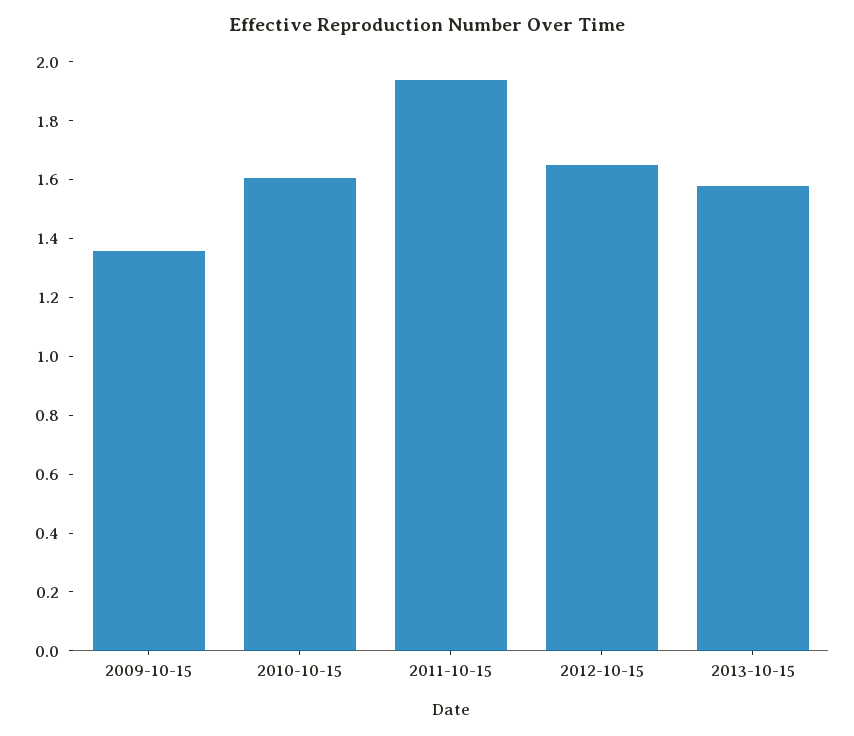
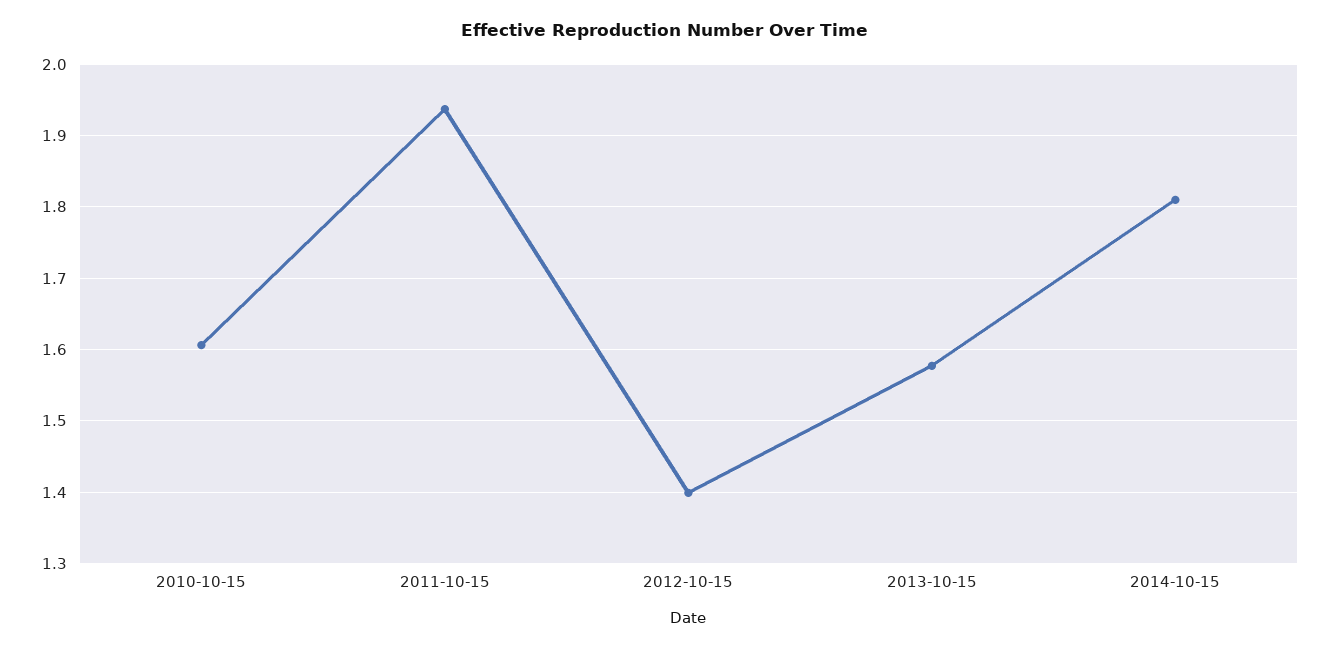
2009-10-15: 1.35 -> none
2012-10-15: 1.65 -> 1.4
2014-10-15: none -> 1.81

